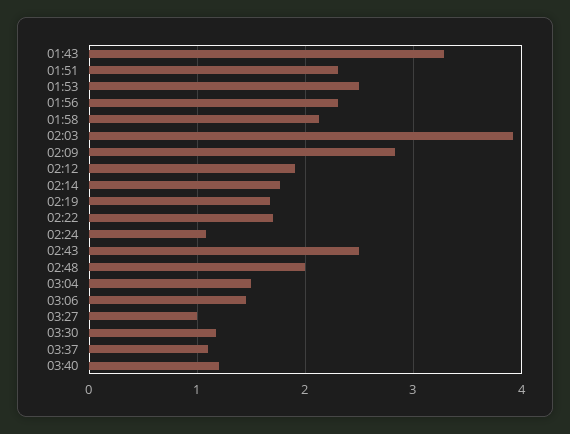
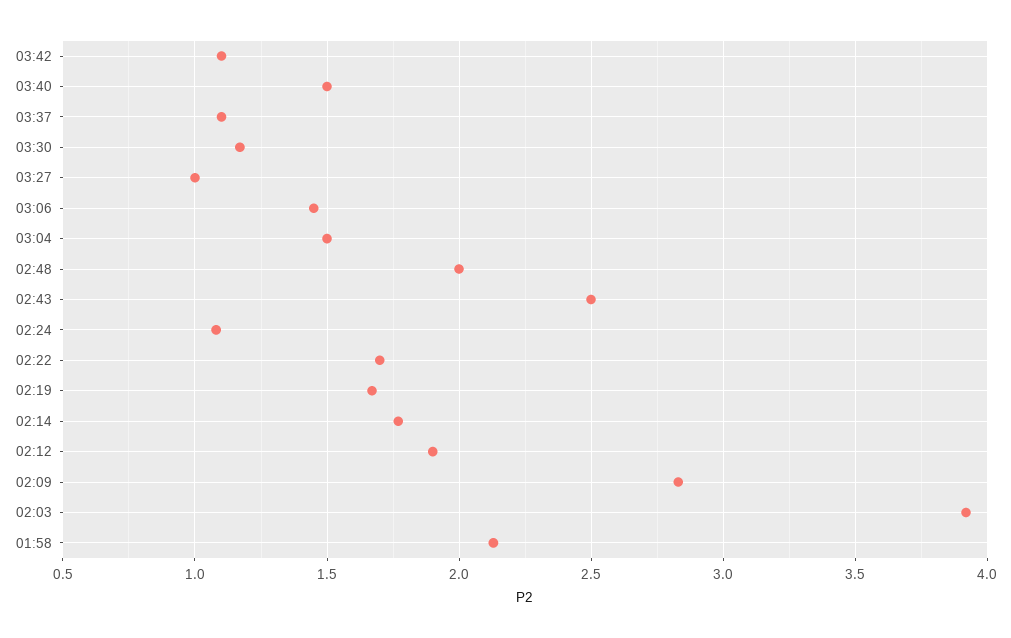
01:43: 3.3 -> none
01:51: 2.3 -> none
01:53: 2.5 -> none
01:56: 2.3 -> none
03:40: 1.2 -> 1.5
03:42: none -> 1.1

